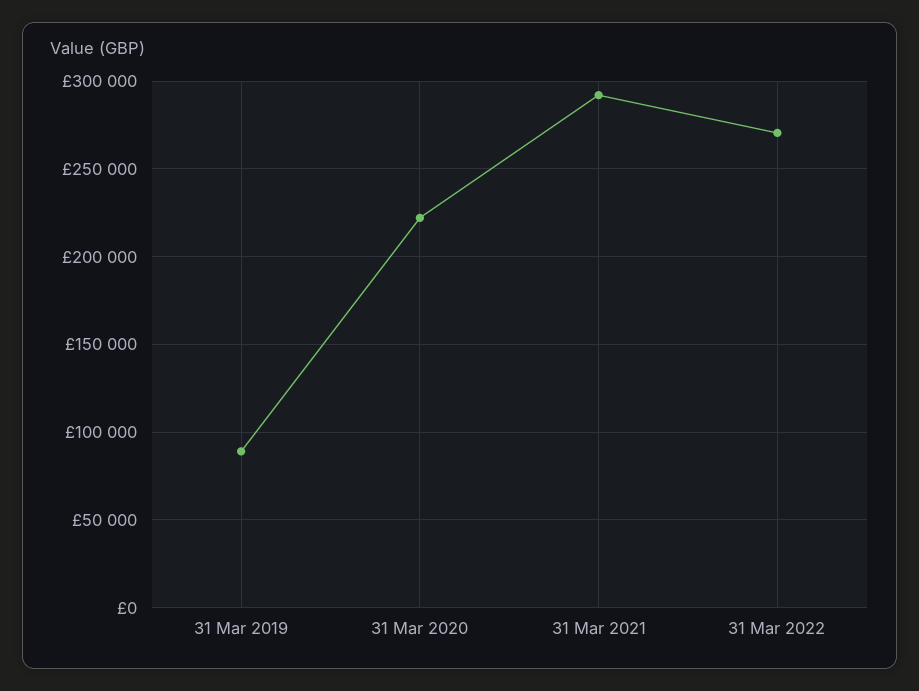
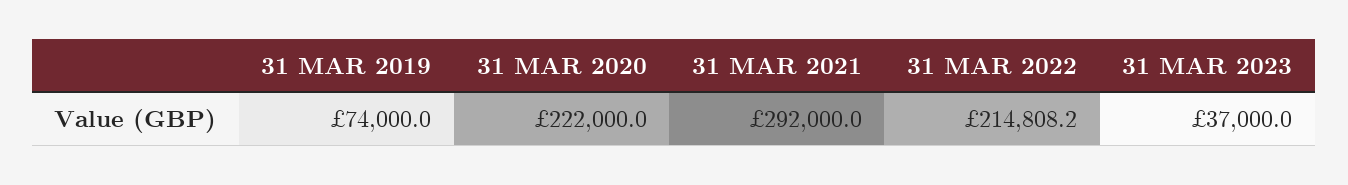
31 Mar 2019: 90000 -> 74000
31 Mar 2022: 270000 -> 214808.2
31 MAR 2023: none -> 37000

